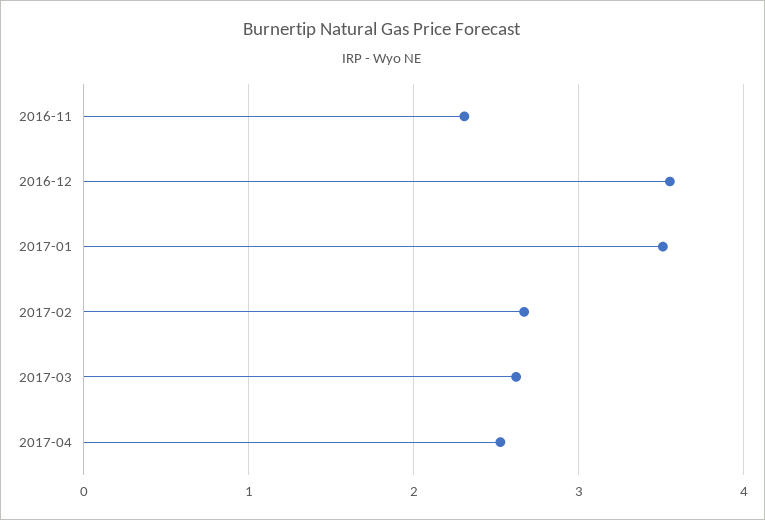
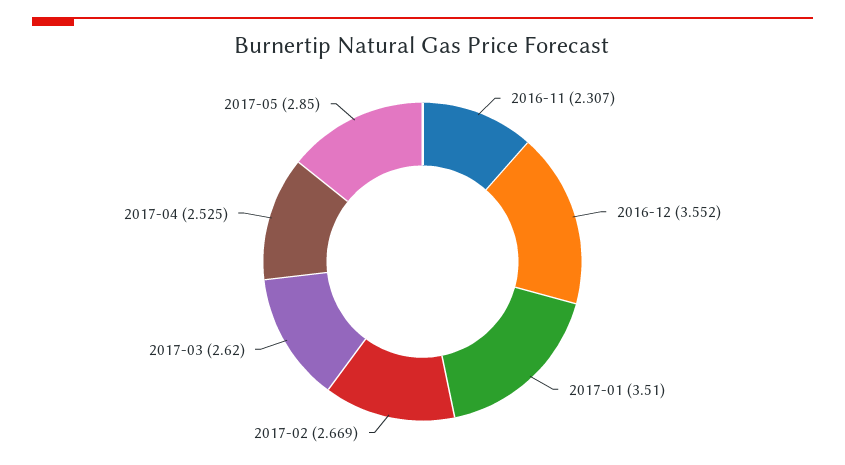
2017-05: none -> 2.85

